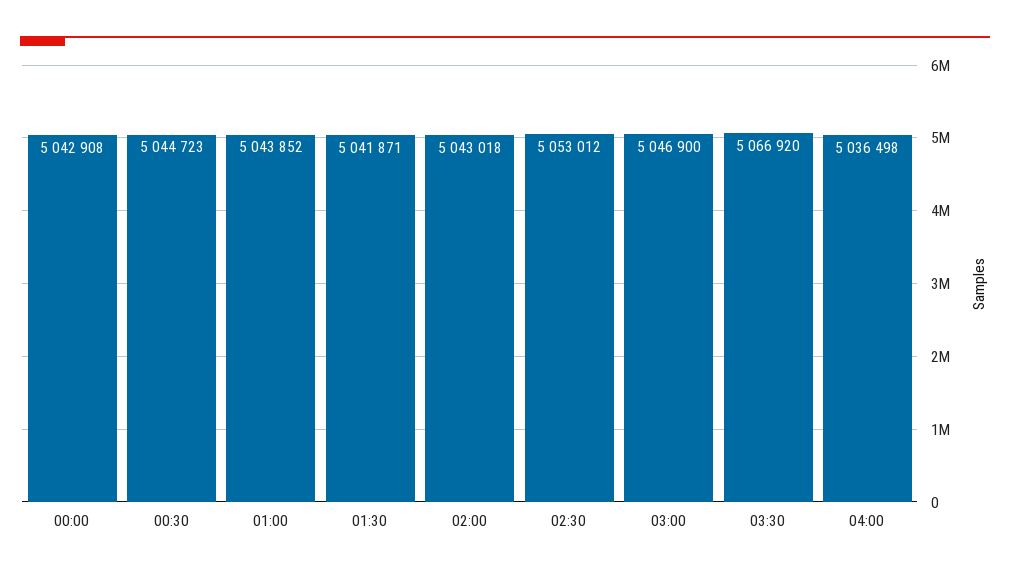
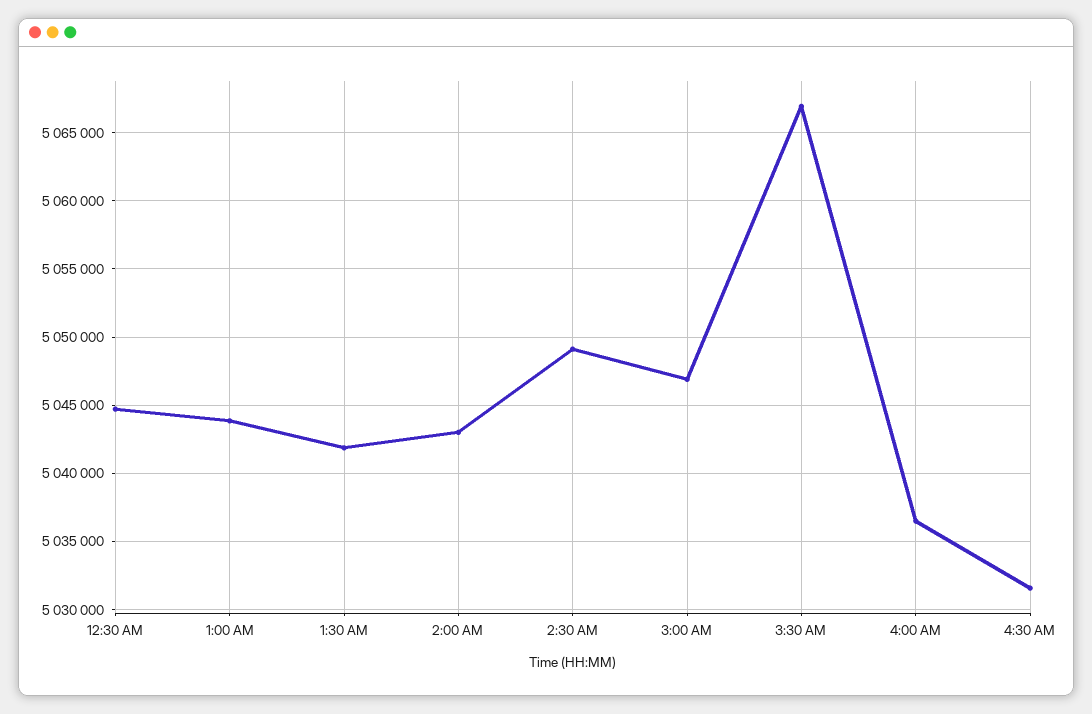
00:00: 5042908 -> none
02:30: 5053012 -> 5049000
4:30 AM: none -> 5031500

